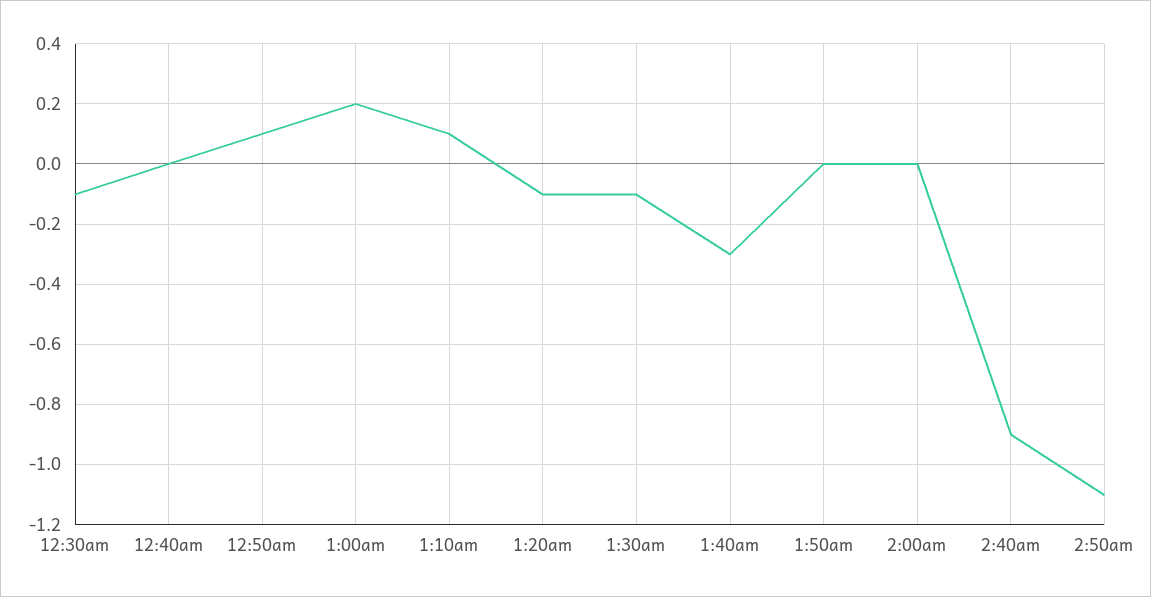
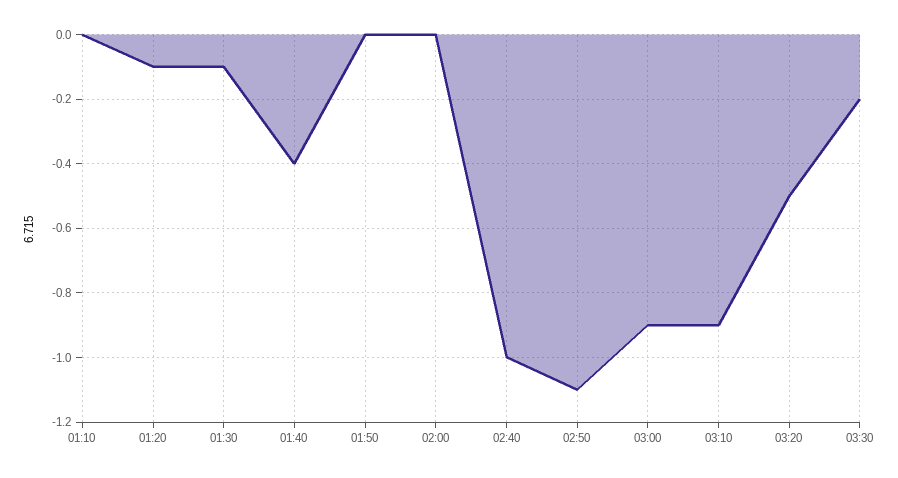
12:30am: -0.1 -> none
12:40am: 0 -> none
12:50am: 0.1 -> none
1:00am: 0.2 -> none
1:10am: 0.1 -> 0
1:40am: -0.3 -> -0.4
2:40am: -0.9 -> -1
03:00: none -> -0.9
03:10: none -> -0.9
03:20: none -> -0.5
03:30: none -> -0.2

